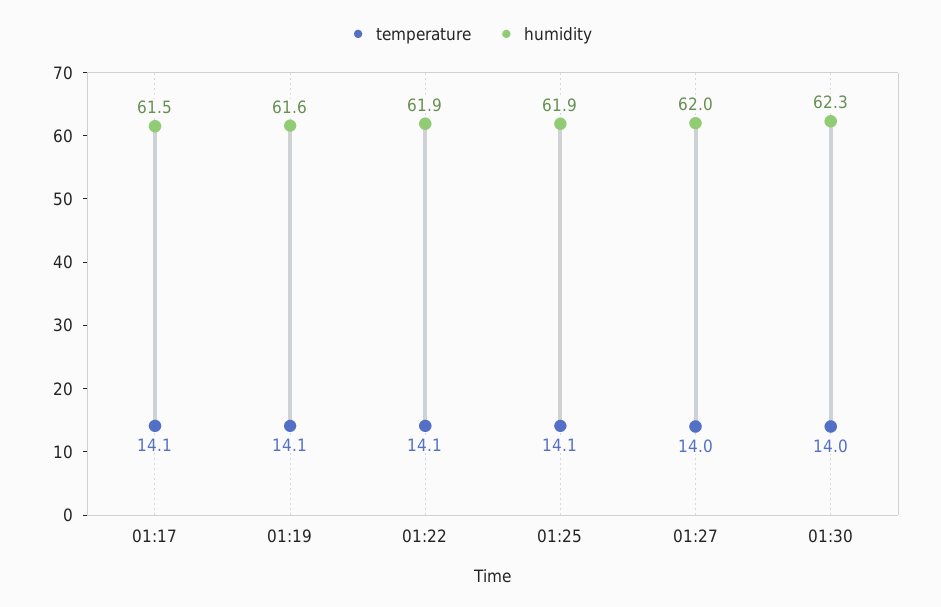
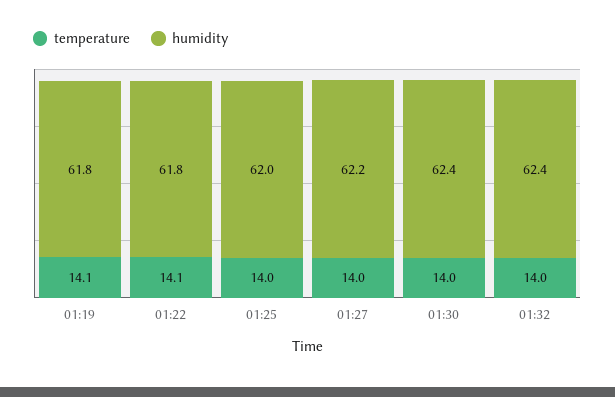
temperature, 01:17: 14.1 -> none
humidity, 01:17: 61.5 -> none
humidity, 01:19: 61.6 -> 61.8
humidity, 01:22: 61.9 -> 61.8
temperature, 01:25: 14.1 -> 14
humidity, 01:25: 61.9 -> 62
humidity, 01:27: 62 -> 62.2
humidity, 01:30: 62.3 -> 62.4
temperature, 01:32: none -> 14
humidity, 01:32: none -> 62.4

